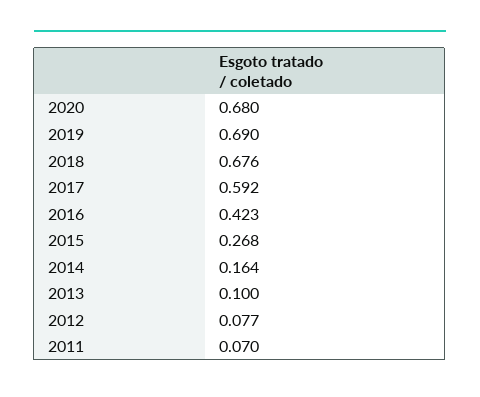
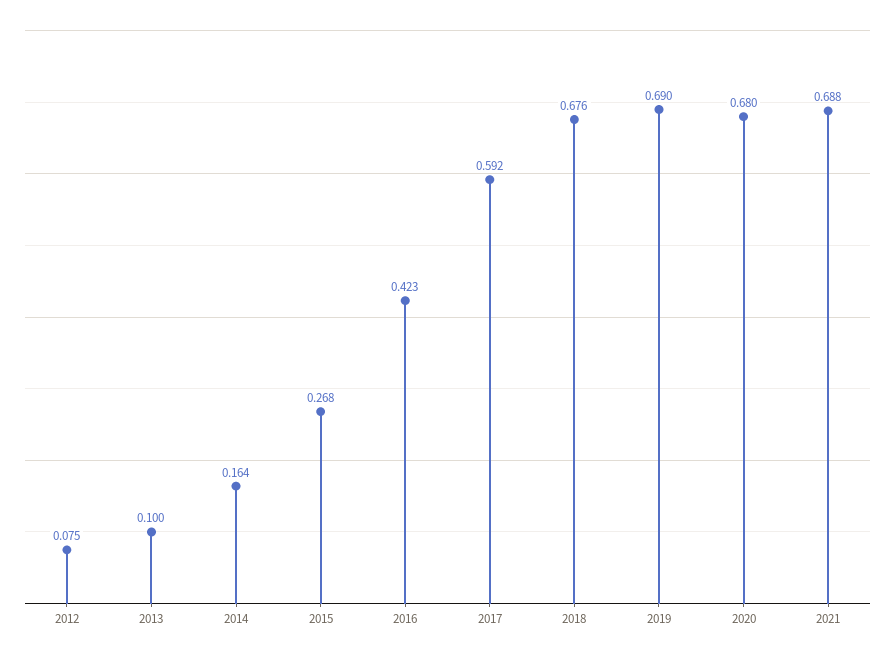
2012: 0.077 -> 0.075
2011: 0.07 -> none
2021: none -> 0.688

